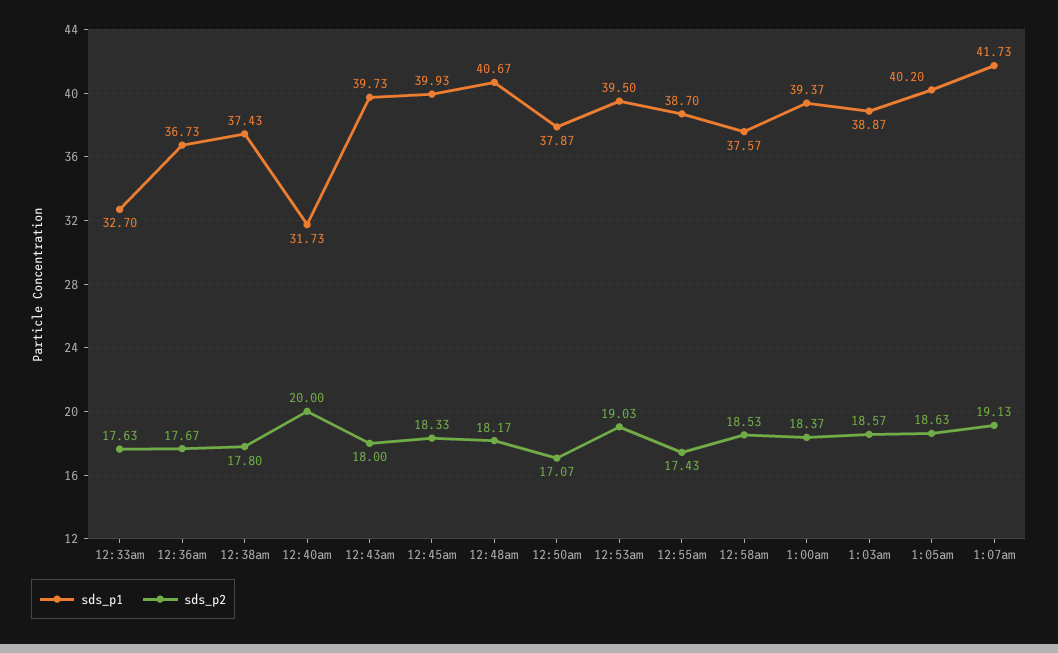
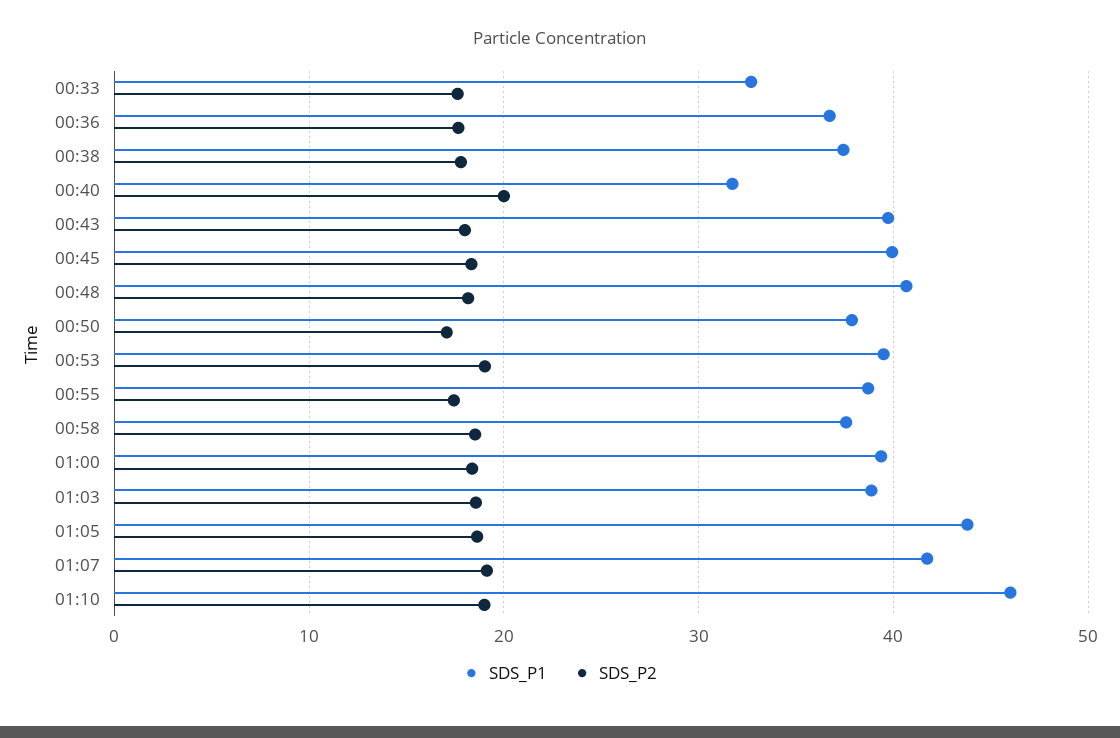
sds_p1, 1:05am: 40.2 -> 44
sds_p1, 01:10: none -> 46
sds_p2, 01:10: none -> 19

